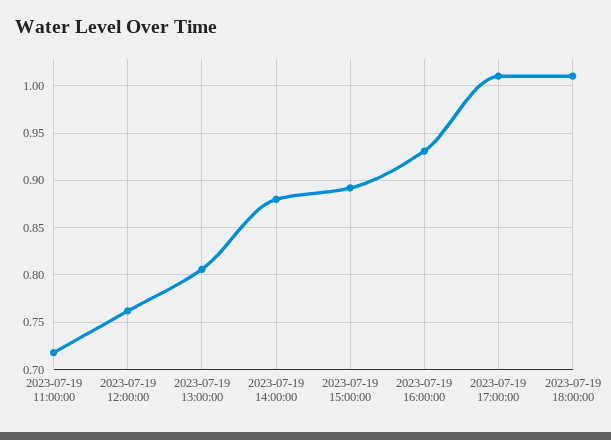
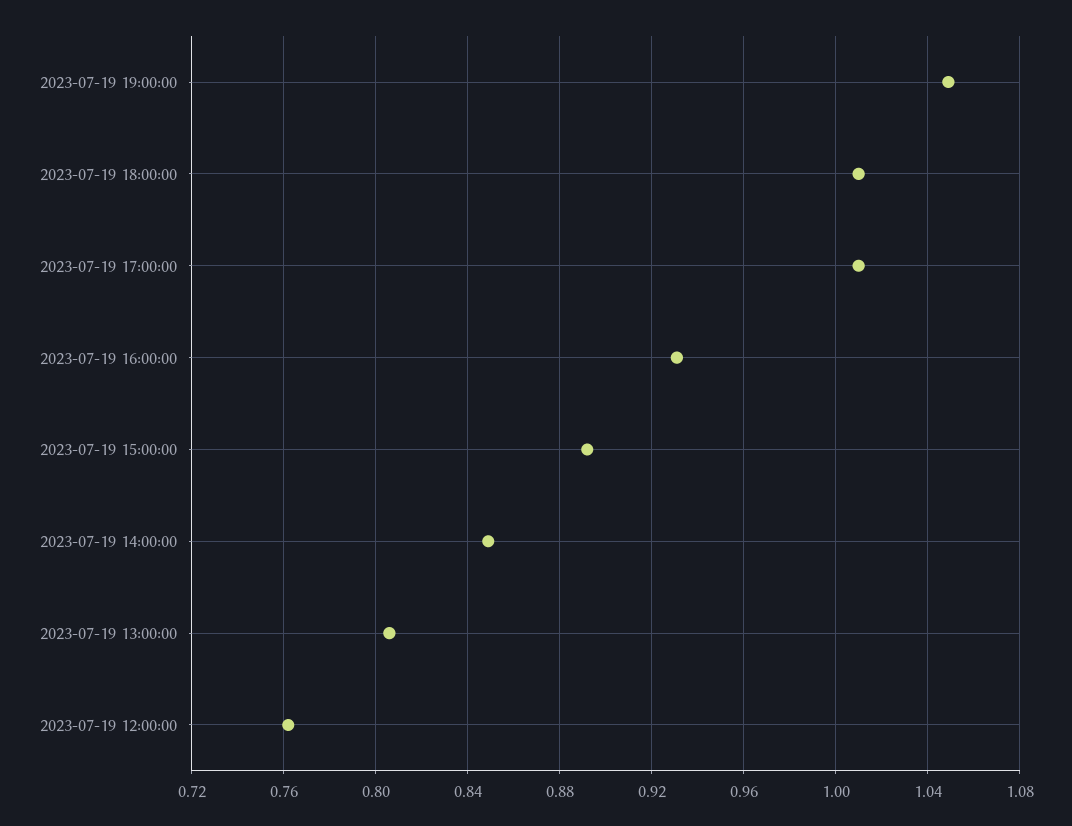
2023-07-19 11:00:00: 0.72 -> none
2023-07-19 14:00:00: 0.88 -> 0.85
2023-07-19 19:00:00: none -> 1.05

